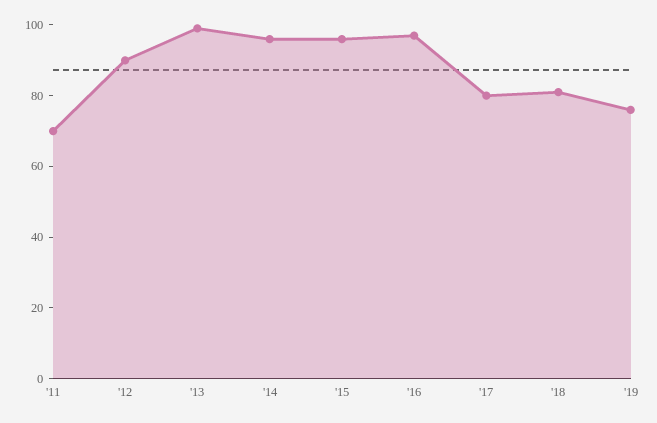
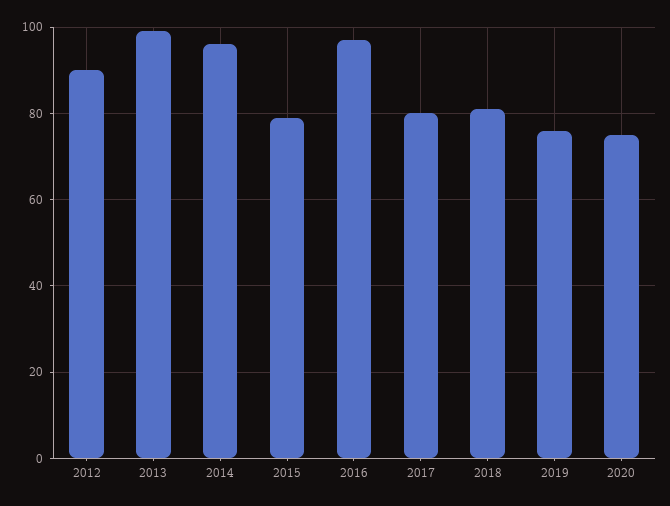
'11: 70 -> none
'15: 95 -> 80
2020: none -> 75

